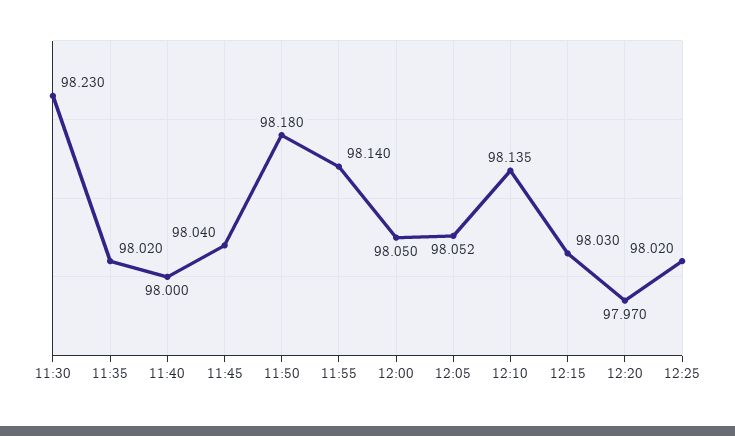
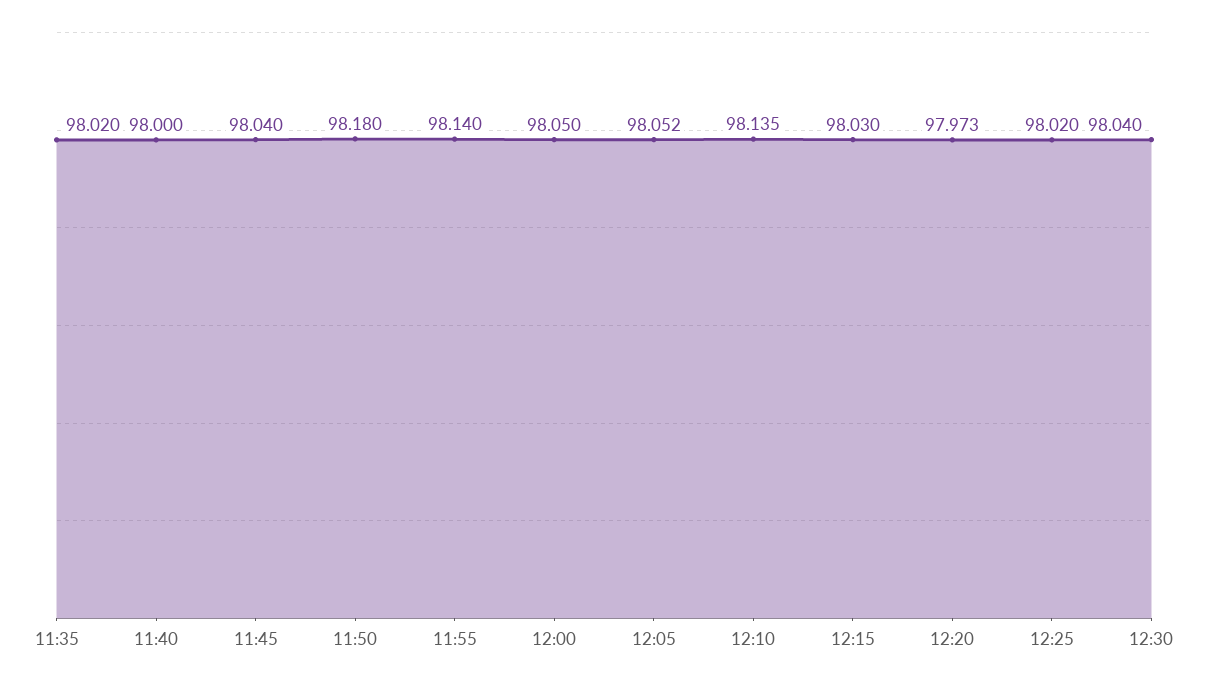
11:30: 98.23 -> none
12:20: 97.97 -> 97.973
12:30: none -> 98.04

